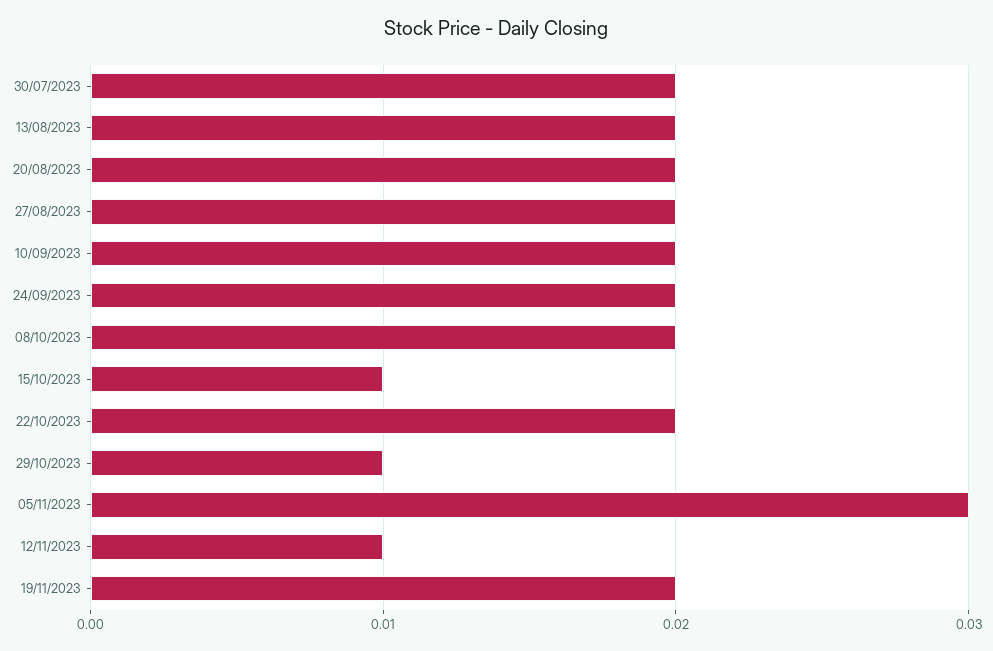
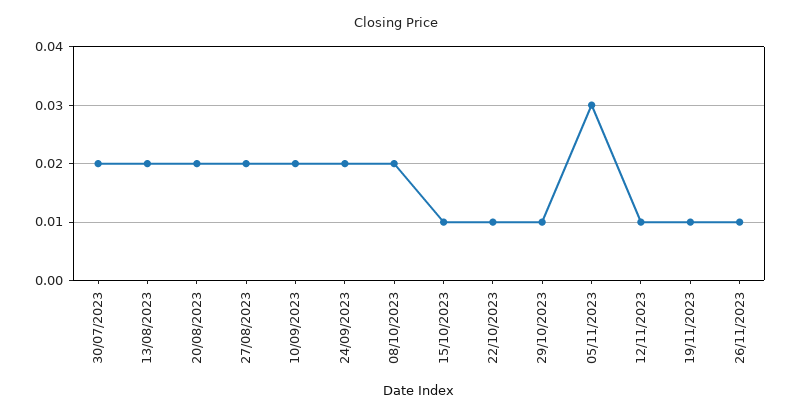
22/10/2023: 0.02 -> 0.01
19/11/2023: 0.02 -> 0.01
26/11/2023: none -> 0.01

